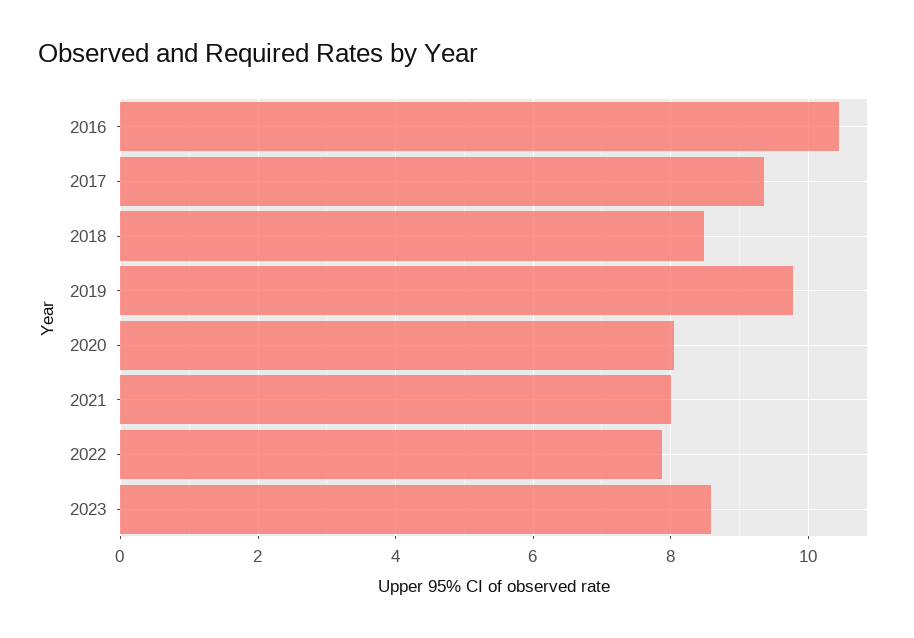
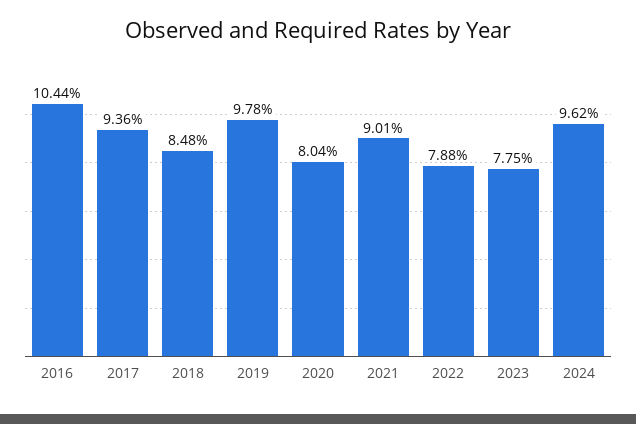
2021: 8 -> 9.01
2023: 8.6 -> 7.75
2024: none -> 9.62

